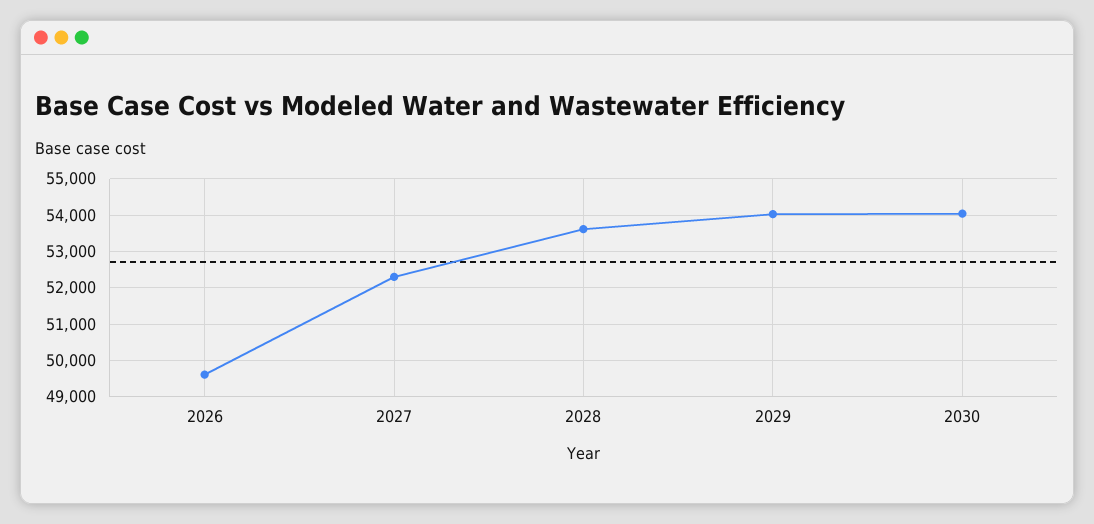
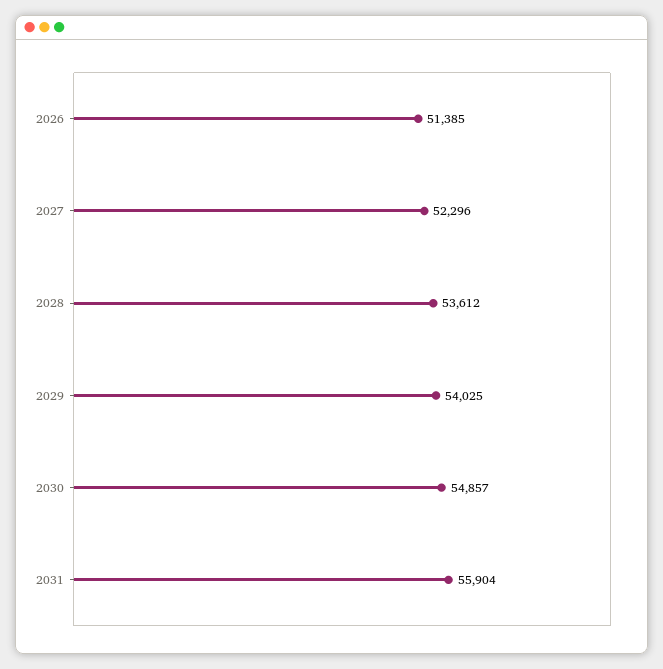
2026: 49600 -> 51385
2030: 54000 -> 54857
2031: none -> 55904

